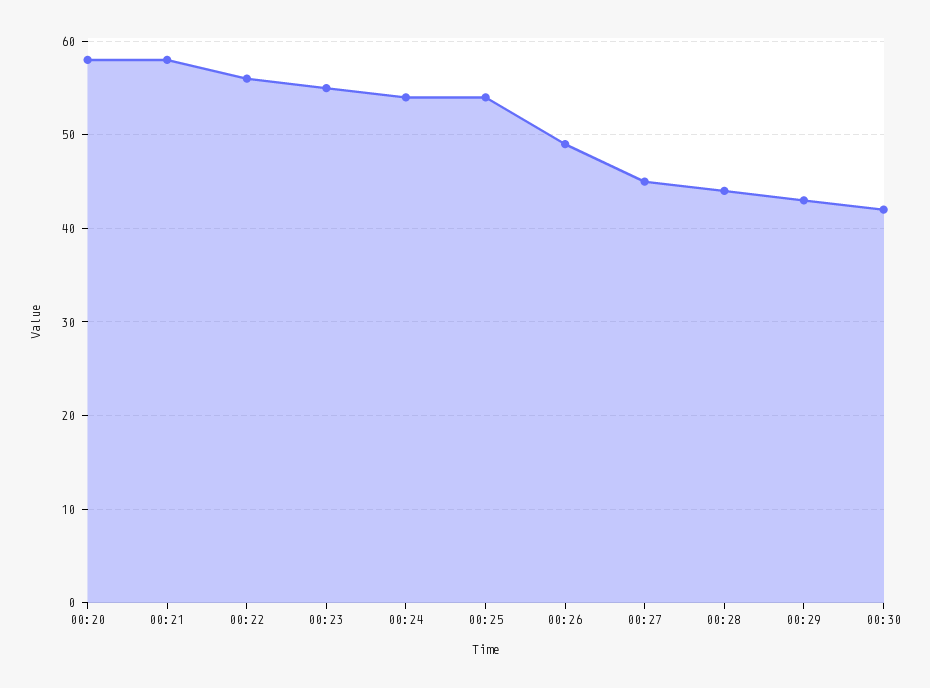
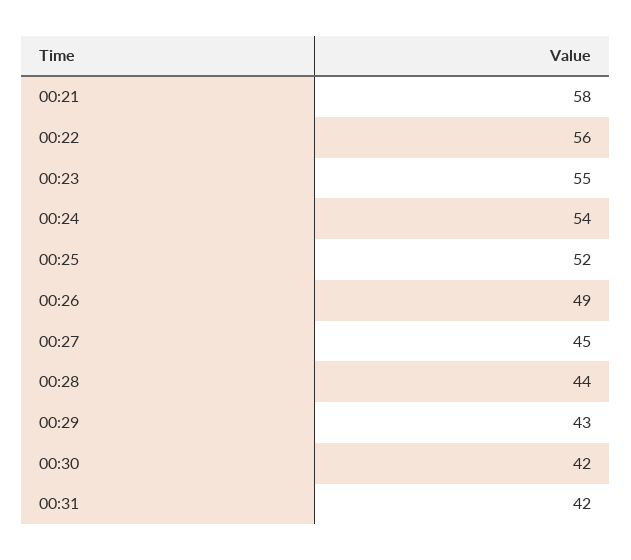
00:20: 58 -> none
00:25: 54 -> 52
00:31: none -> 42

